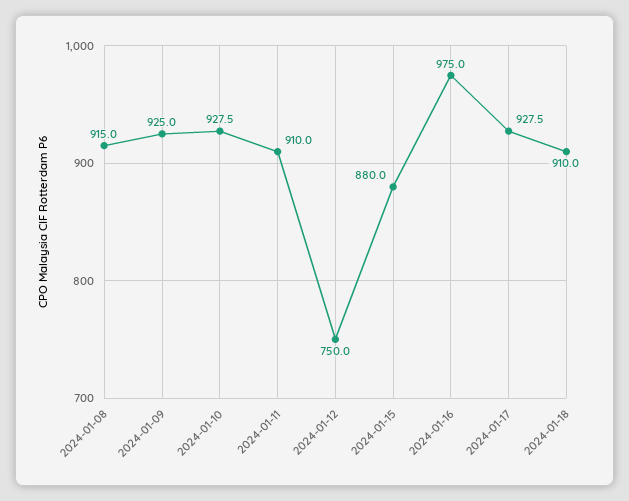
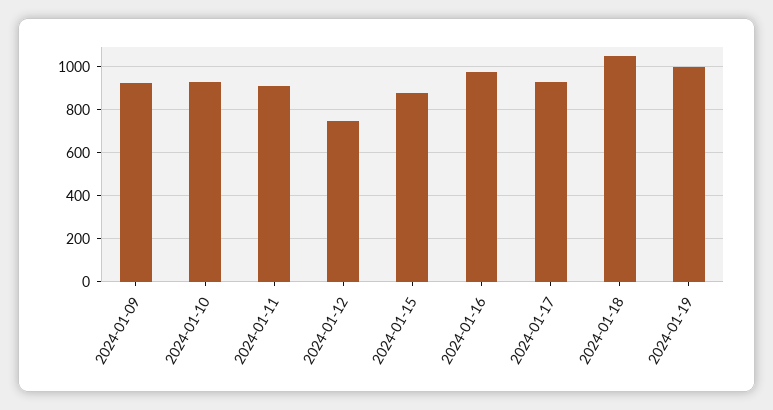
2024-01-08: 915 -> none
2024-01-18: 910 -> 1050
2024-01-19: none -> 1000

